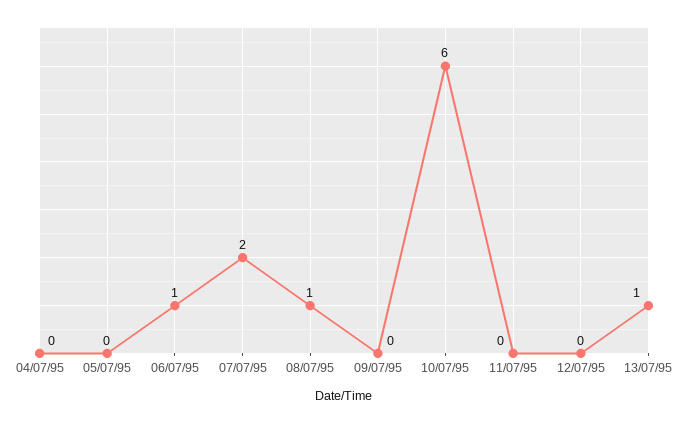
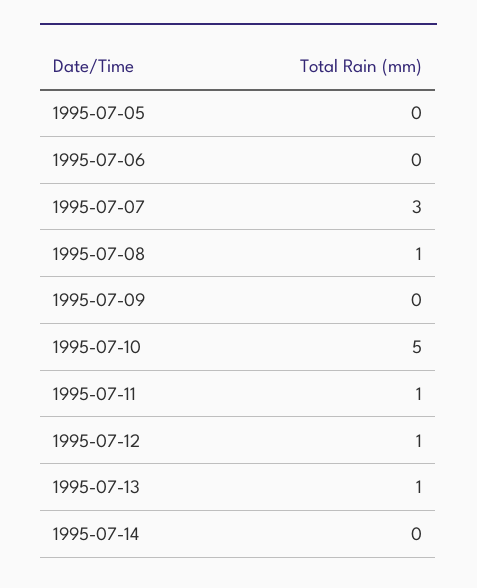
04/07/95: 0 -> none
06/07/95: 1 -> 0
07/07/95: 2 -> 3
10/07/95: 6 -> 5
11/07/95: 0 -> 1
12/07/95: 0 -> 1
1995-07-14: none -> 0

